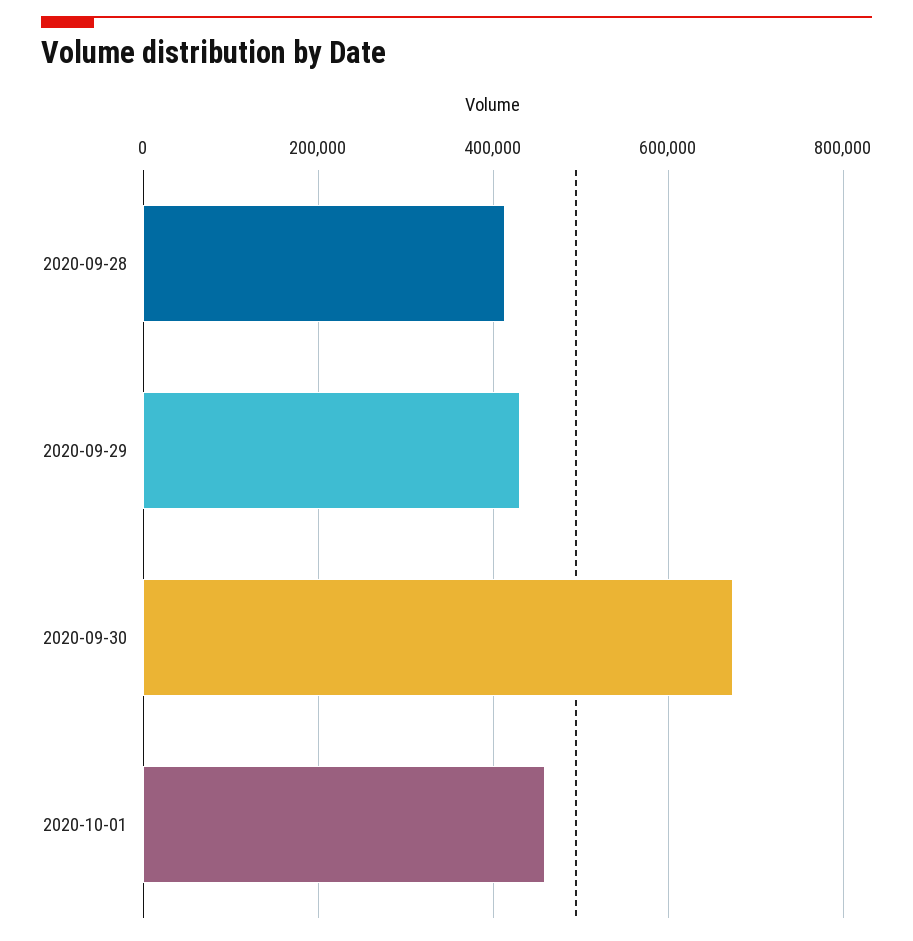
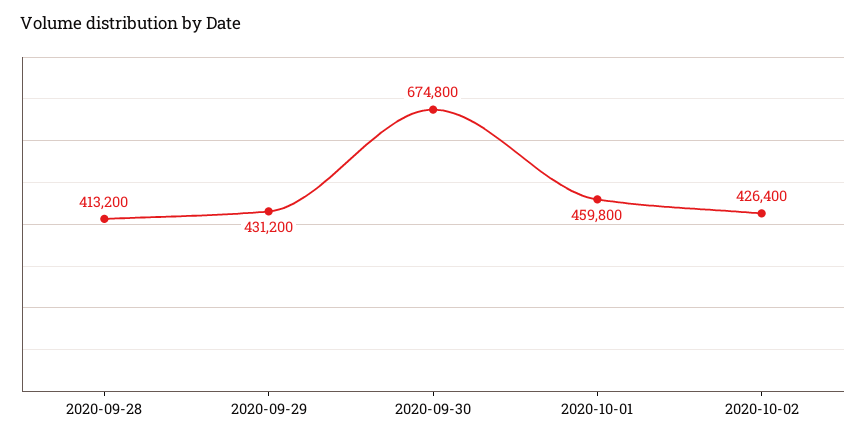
2020-10-02: none -> 426400

